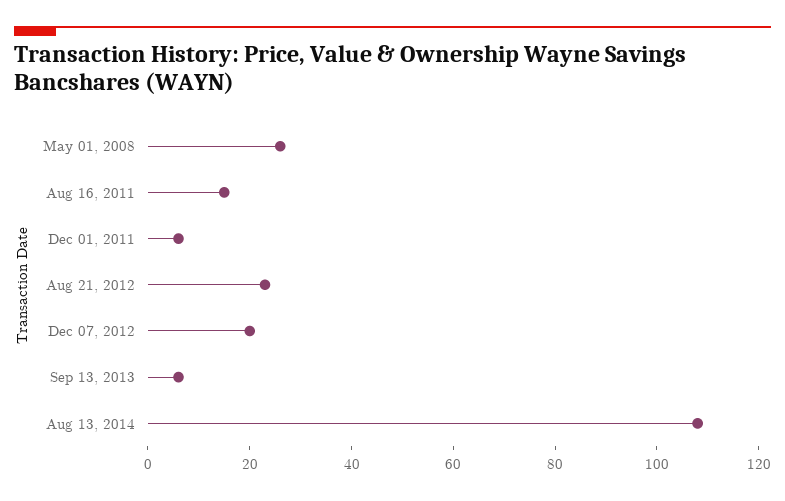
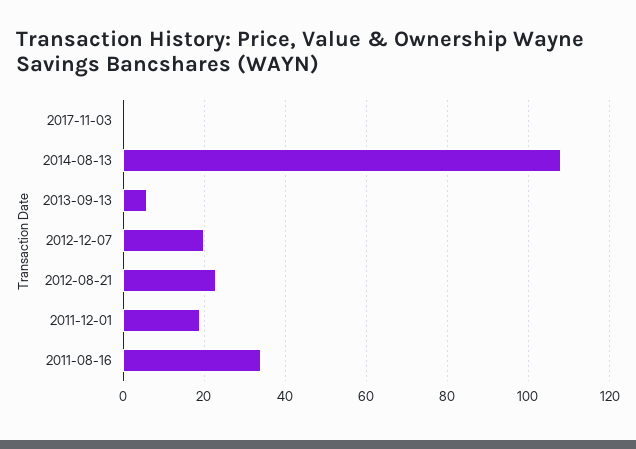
May 01, 2008: 25 -> none
Aug 16, 2011: 15 -> 35
Dec 01, 2011: 5 -> 20
2017-11-03: none -> 0

